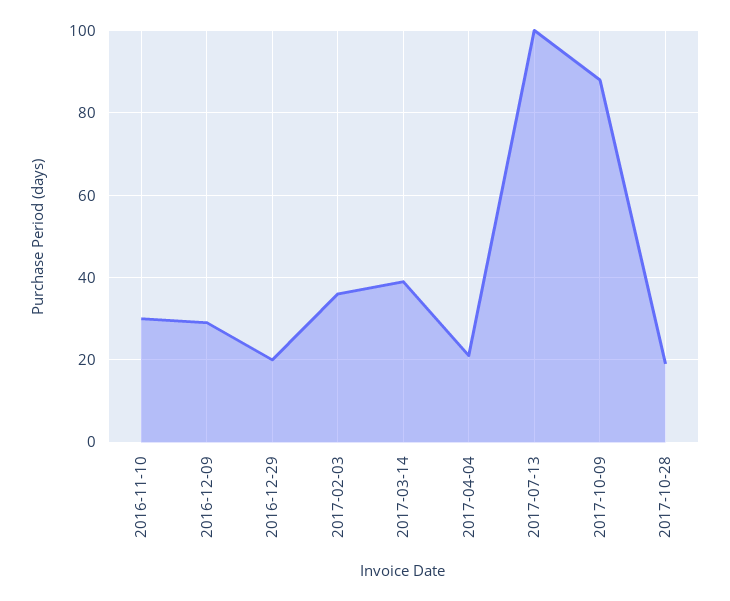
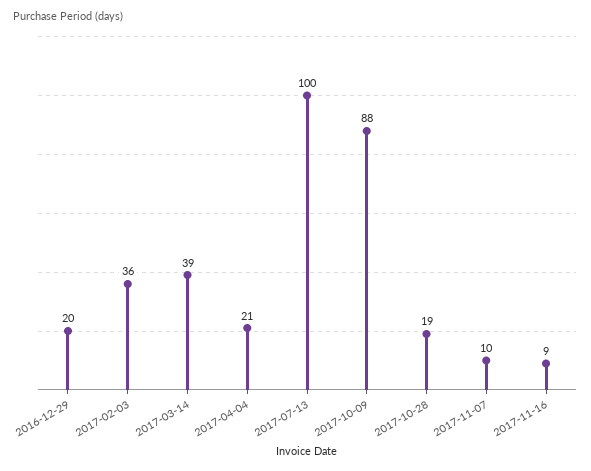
2016-11-10: 30 -> none
2016-12-09: 30 -> none
2017-11-07: none -> 10
2017-11-16: none -> 9

